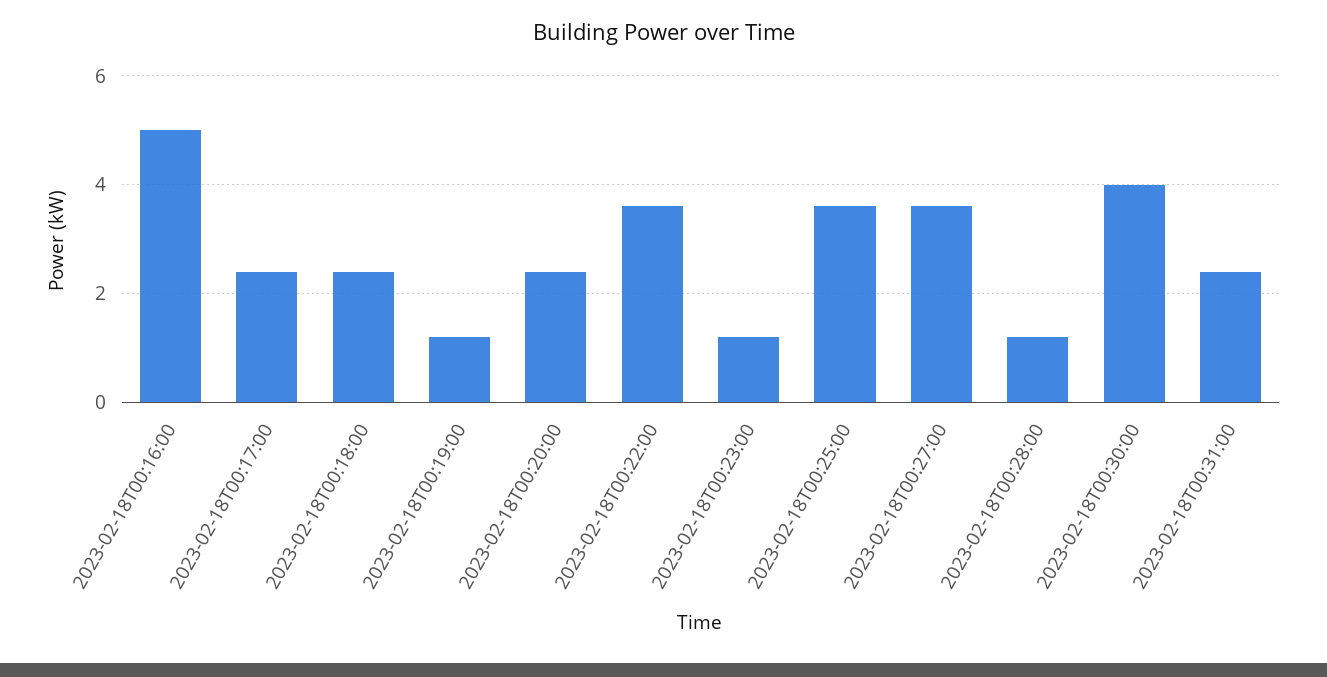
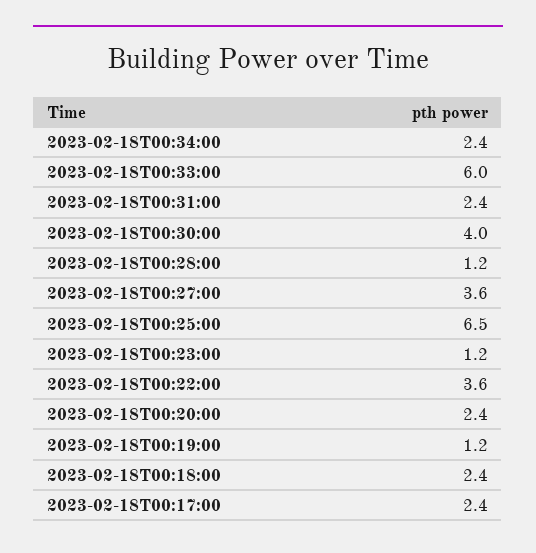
2023-02-18T00:16:00: 5 -> none
2023-02-18T00:25:00: 3.5 -> 6.5
2023-02-18T00:34:00: none -> 2.4
2023-02-18T00:33:00: none -> 6

